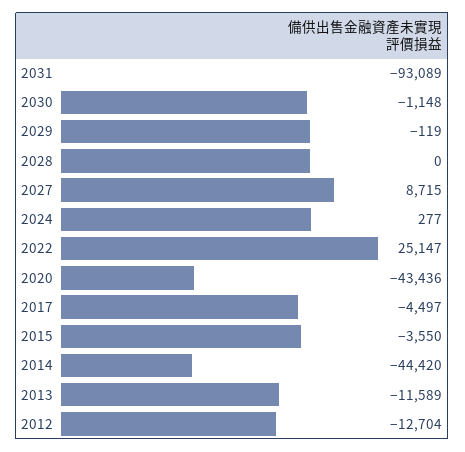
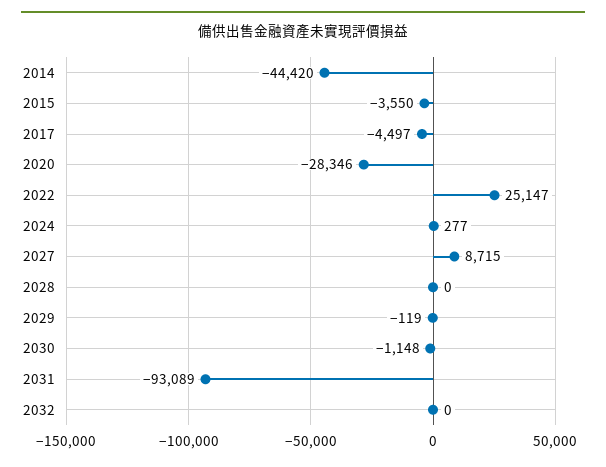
2020: -43436 -> -28346
2013: -11589 -> none
2012: -12704 -> none
2032: none -> 0

